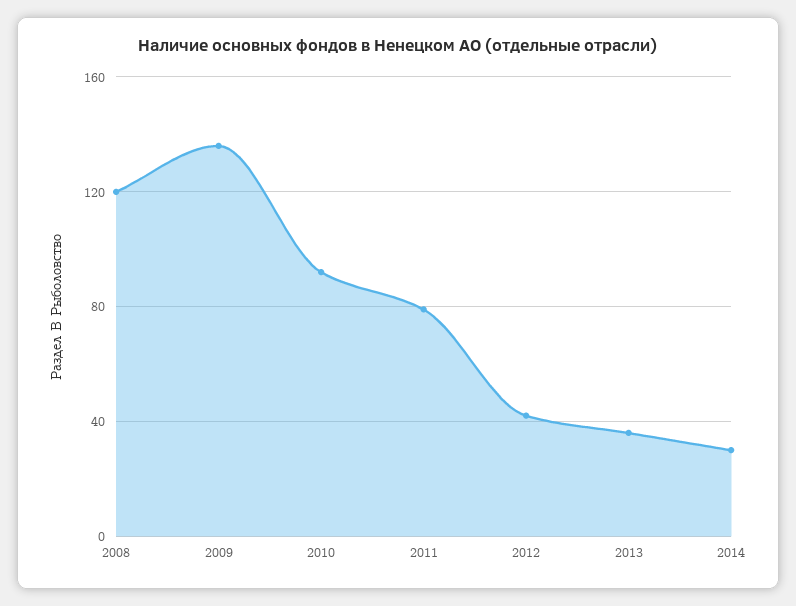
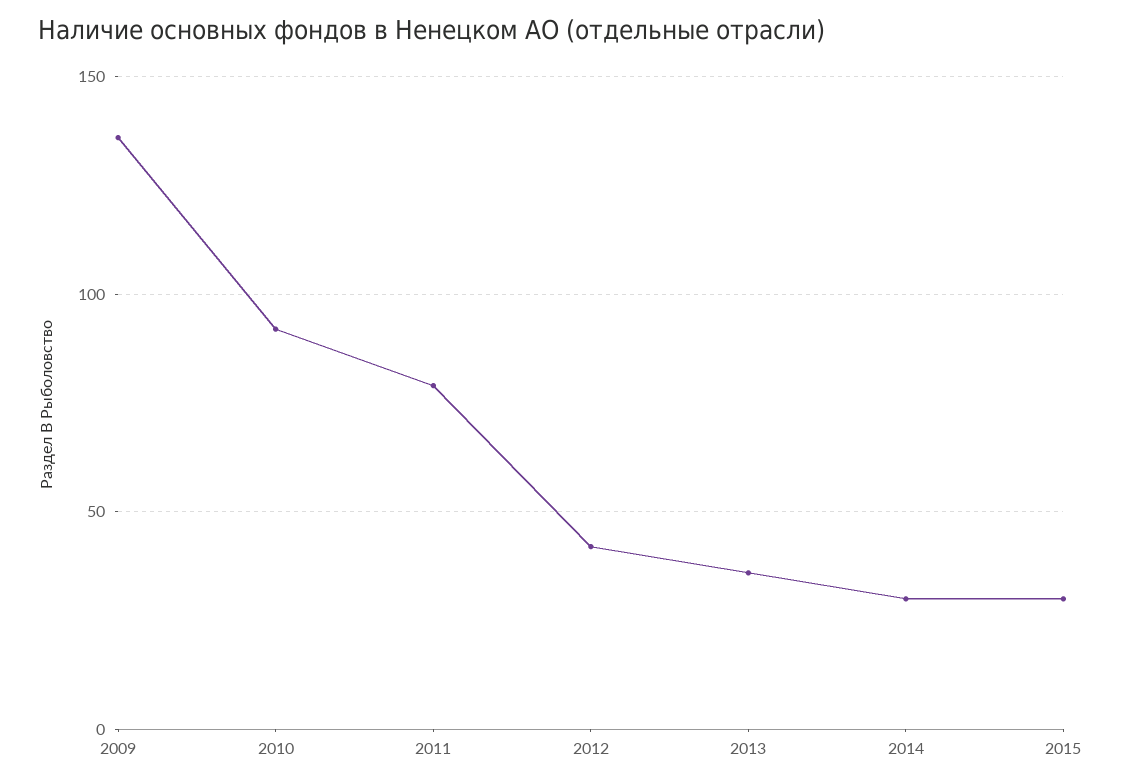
2008: 120 -> none
2015: none -> 30

